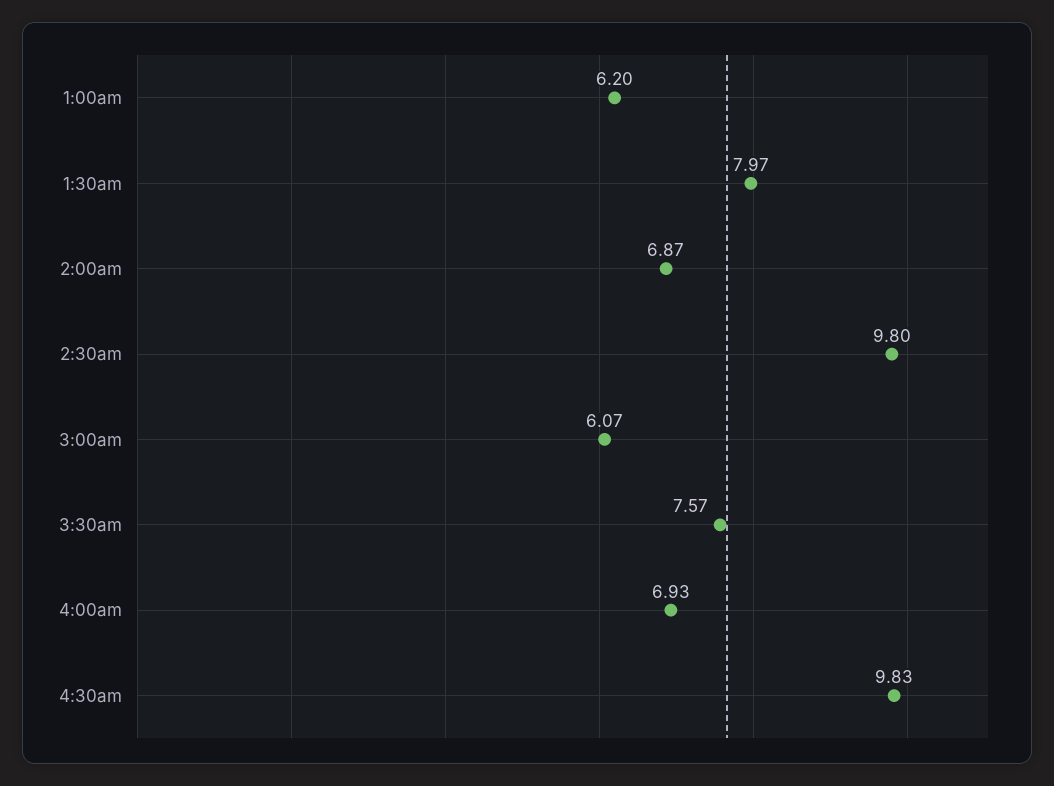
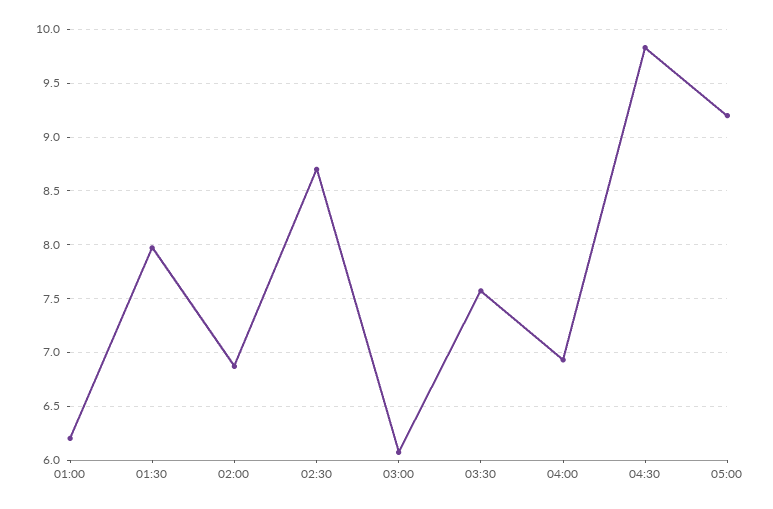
2:30am: 9.8 -> 8.7
05:00: none -> 9.2

